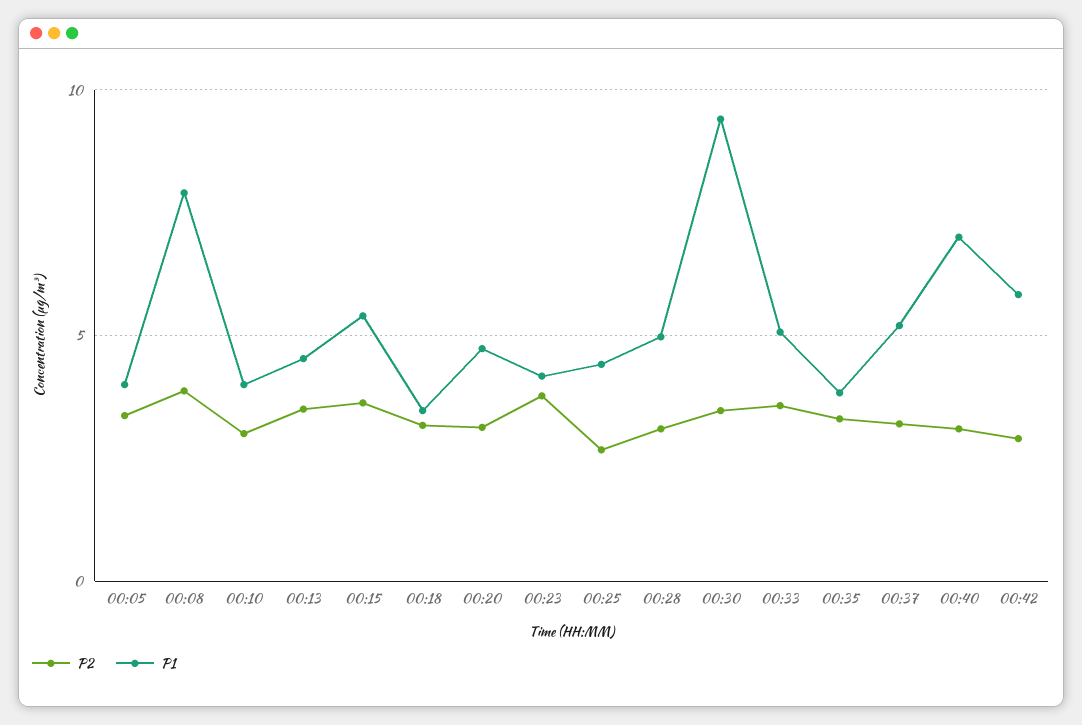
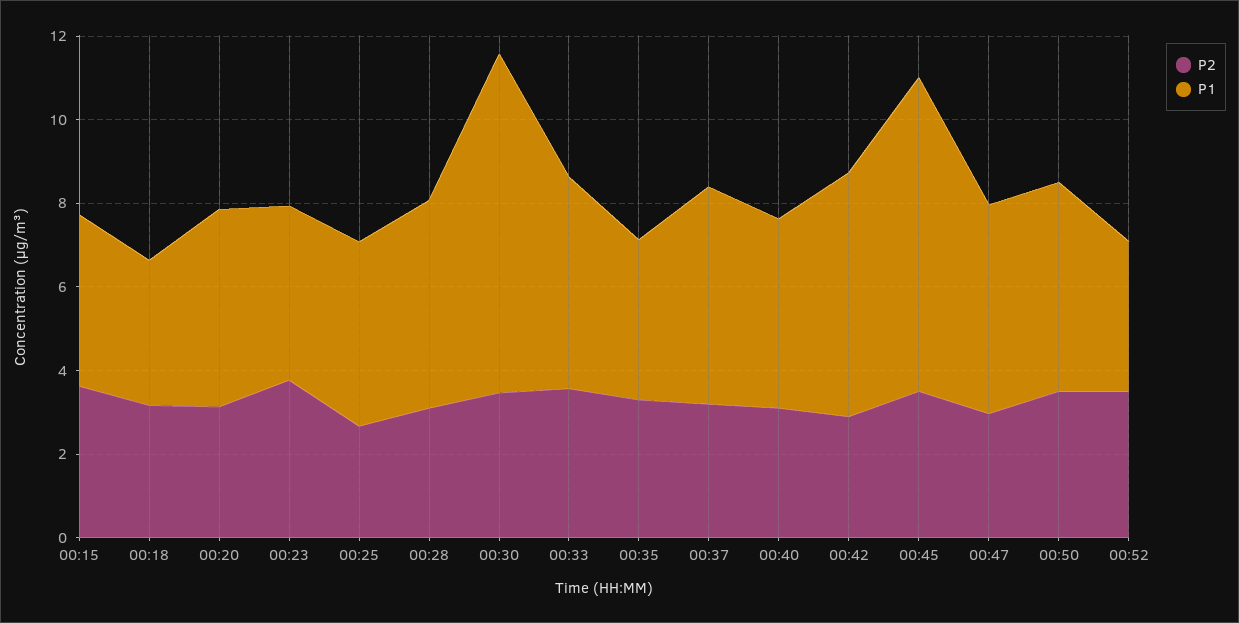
P2, 00:05: 3.5 -> none
P1, 00:05: 4 -> none
P2, 00:08: 4 -> none
P1, 00:08: 8 -> none
P2, 00:10: 3 -> none
P1, 00:10: 4 -> none
P2, 00:13: 3.5 -> none
P1, 00:13: 4.5 -> none
P1, 00:15: 5.5 -> 4
P1, 00:30: 9.5 -> 8
P1, 00:40: 7 -> 4.5
P2, 00:45: none -> 3.5
P1, 00:45: none -> 7.5
P2, 00:47: none -> 3
P1, 00:47: none -> 5
P2, 00:50: none -> 3.5
P1, 00:50: none -> 5
P2, 00:52: none -> 3.5
P1, 00:52: none -> 3.5

